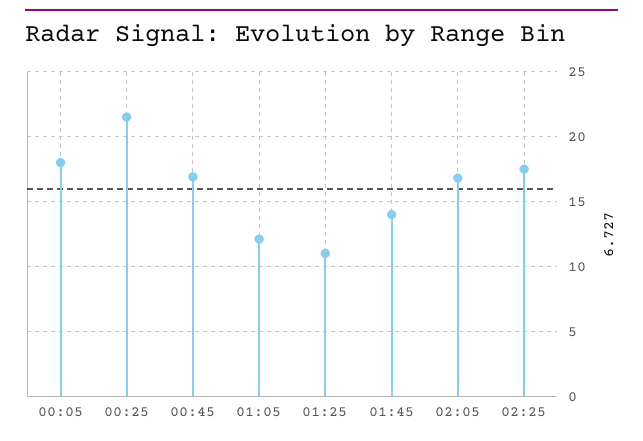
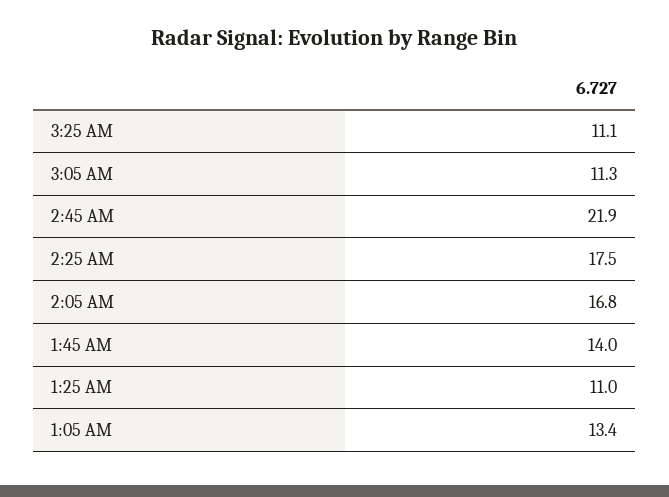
00:05: 18 -> none
00:25: 21.5 -> none
00:45: 17 -> none
01:05: 12 -> 13.4
3:25 AM: none -> 11.1
3:05 AM: none -> 11.3
2:45 AM: none -> 21.9

